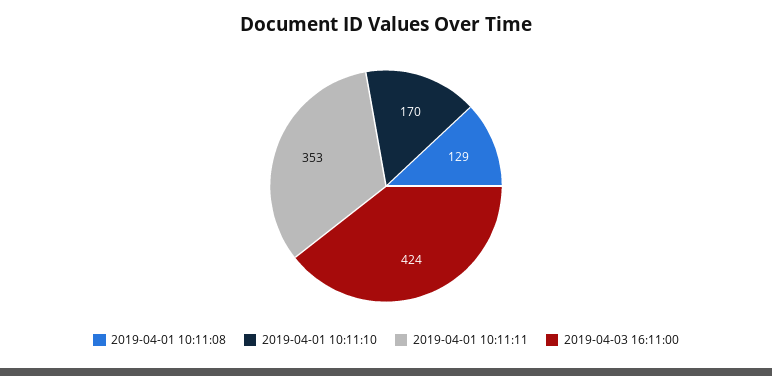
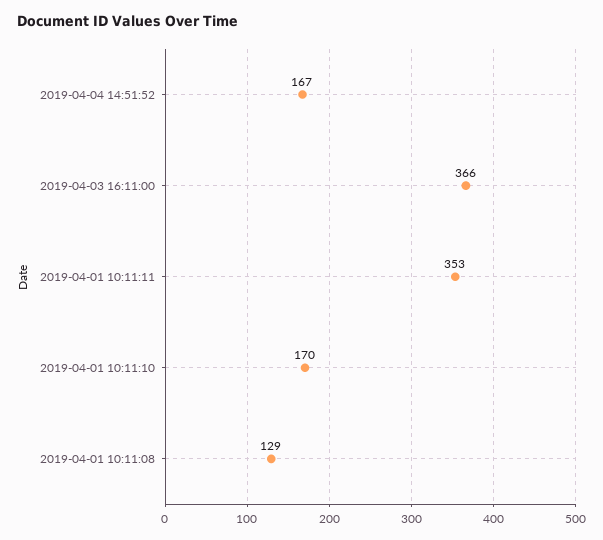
2019-04-03 16:11:00: 424 -> 366
2019-04-04 14:51:52: none -> 167

